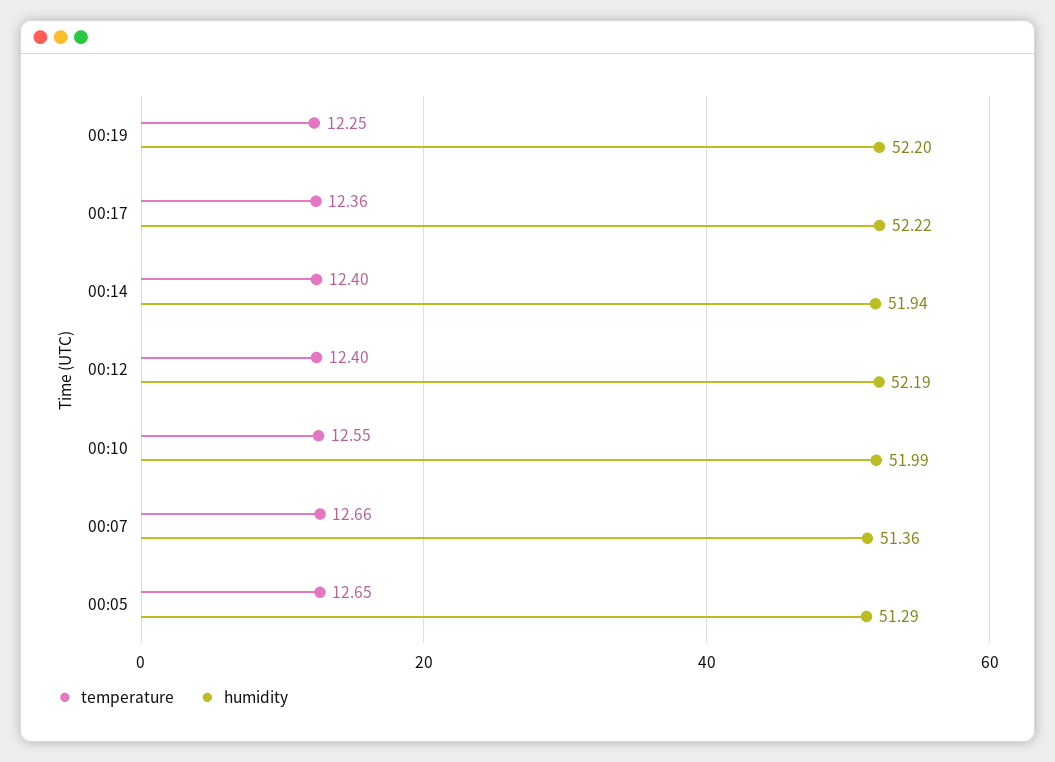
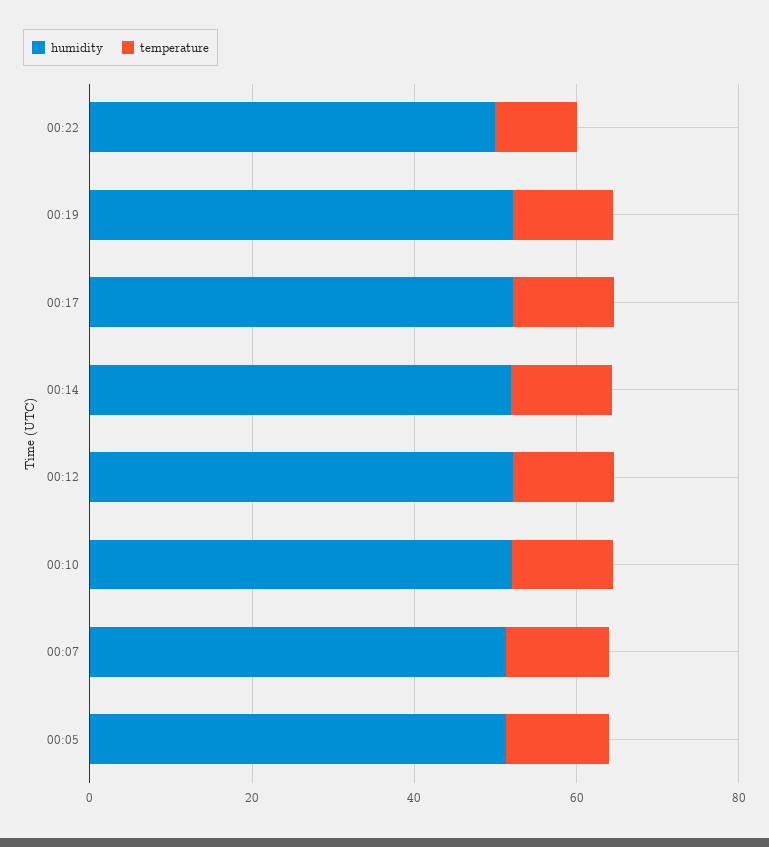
humidity, 00:22: none -> 50
temperature, 00:22: none -> 10

